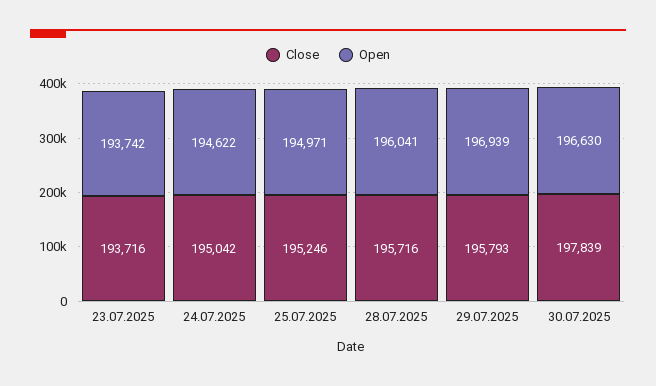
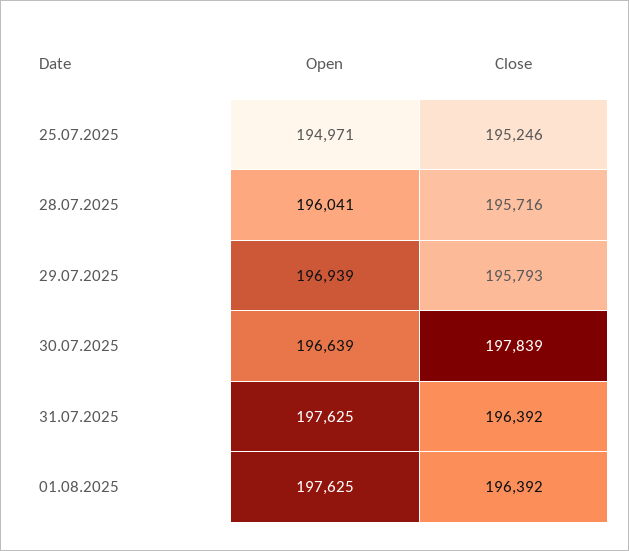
Close, 23.07.2025: 193716 -> none
Open, 23.07.2025: 193742 -> none
Close, 24.07.2025: 195042 -> none
Open, 24.07.2025: 194622 -> none
Open, 30.07.2025: 196630 -> 196639
Open, 31.07.2025: none -> 197625
Close, 31.07.2025: none -> 196392
Open, 01.08.2025: none -> 197625
Close, 01.08.2025: none -> 196392

